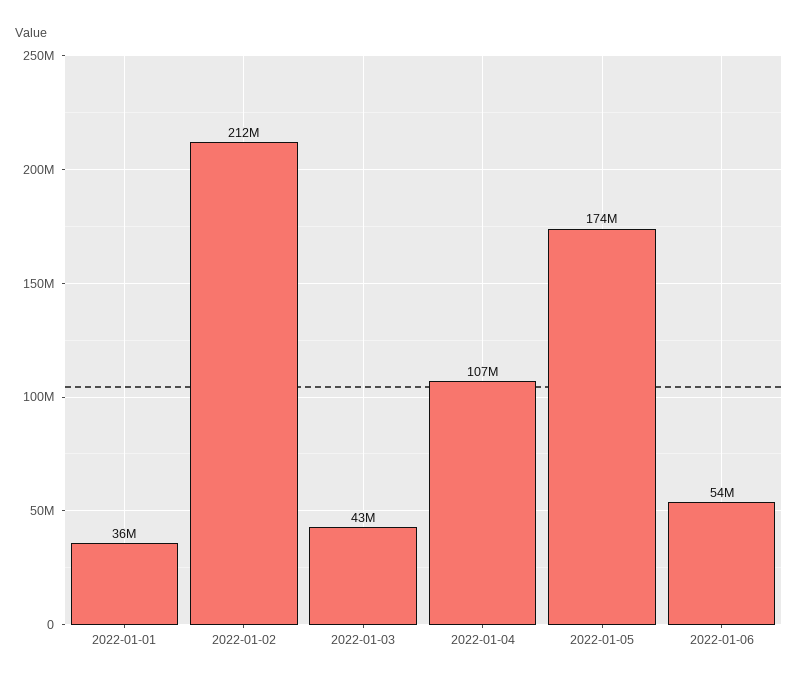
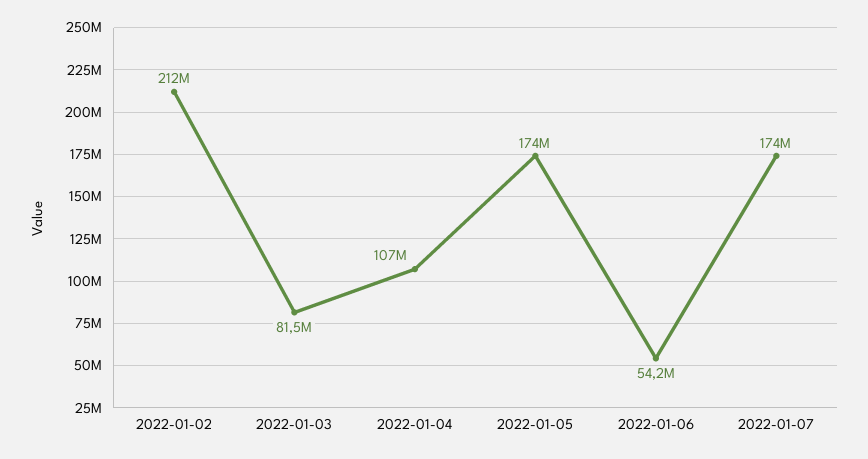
2022-01-01: 36000000 -> none
2022-01-03: 43000000 -> 81500000
2022-01-07: none -> 174000000

